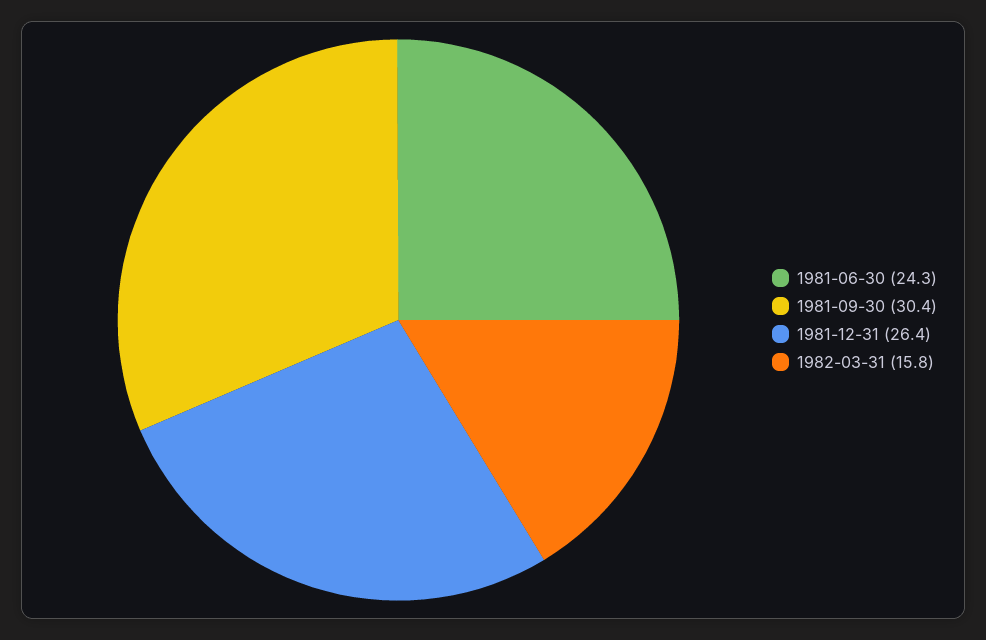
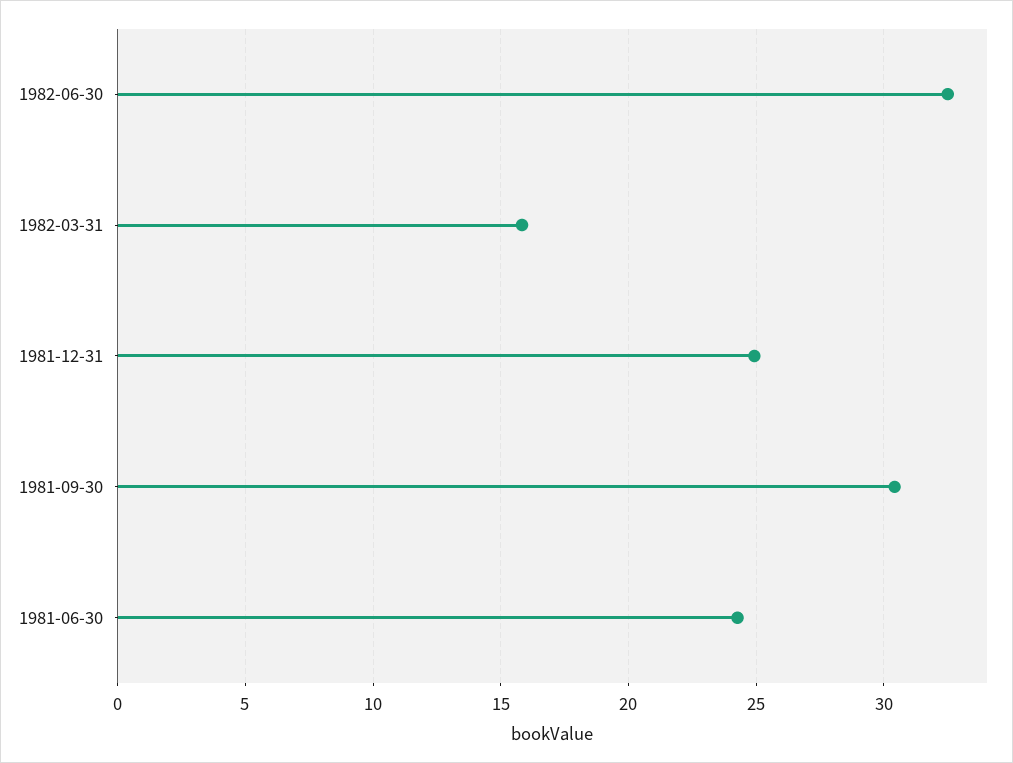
1981-12-31: 26.4 -> 25
1982-06-30: none -> 32.5

